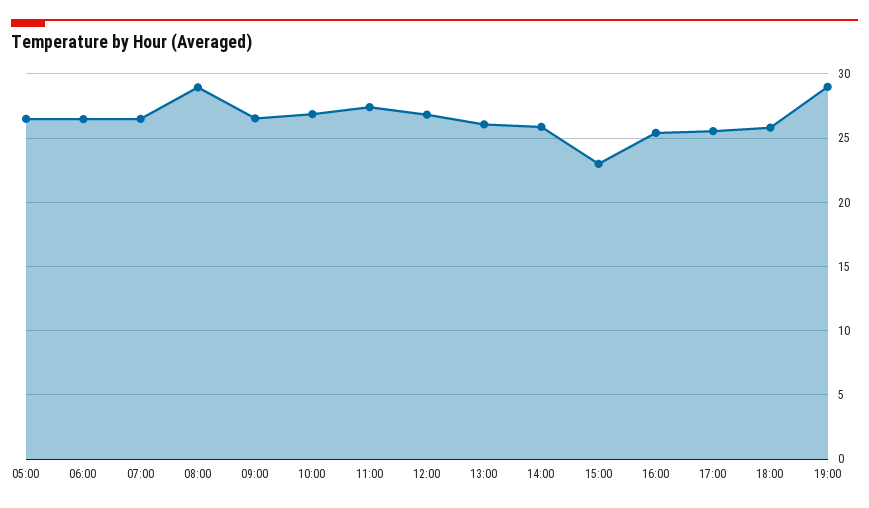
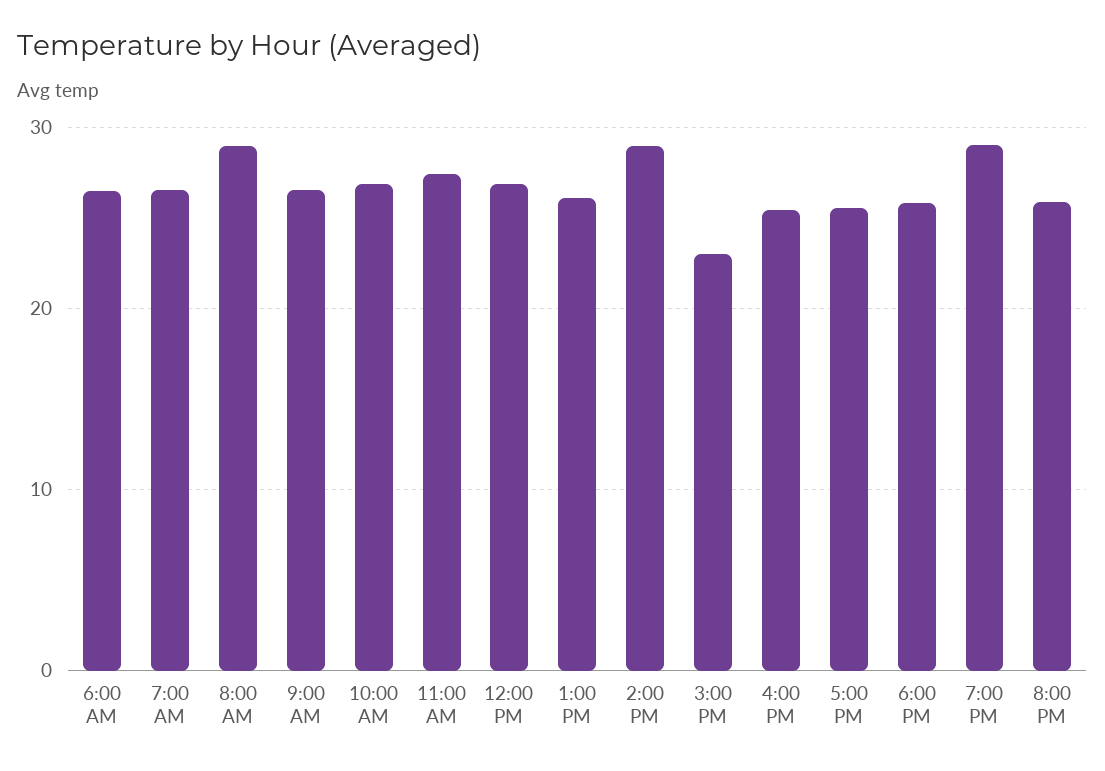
05:00: 26.5 -> none
14:00: 26 -> 29
8:00 PM: none -> 26

